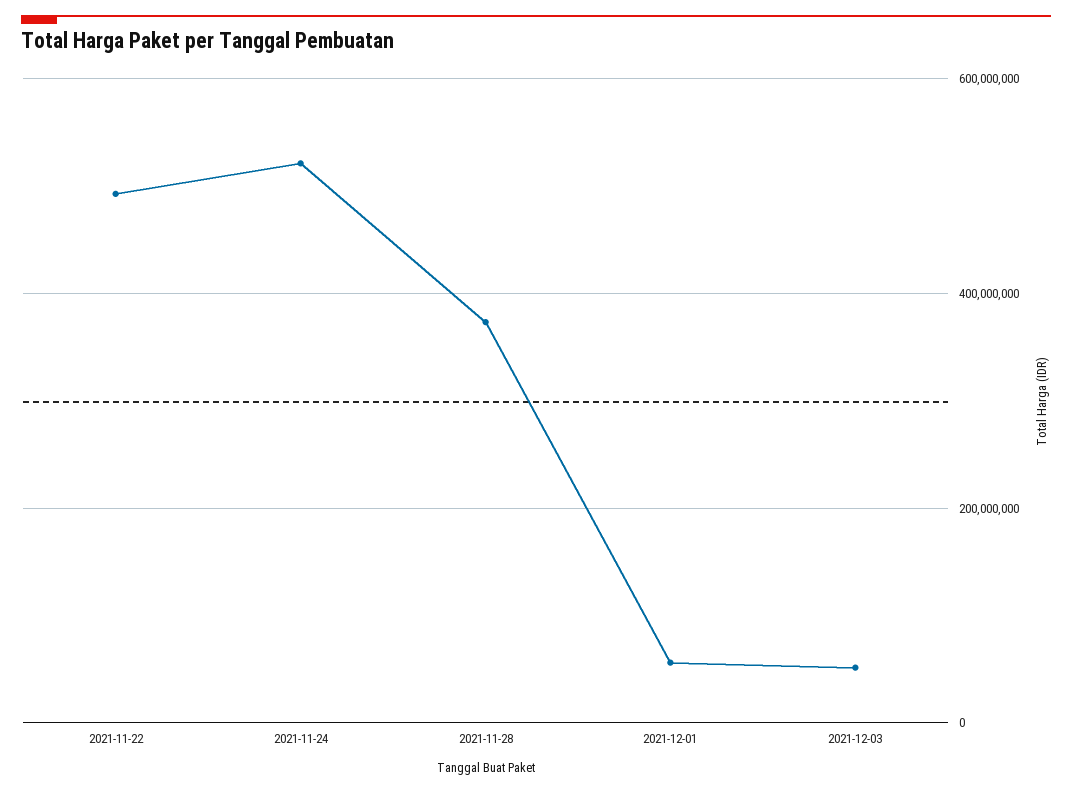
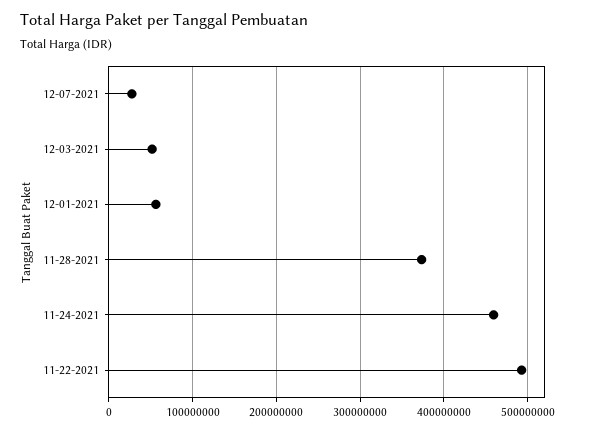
2021-11-24: 520000000 -> 460000000
12-07-2021: none -> 30000000

